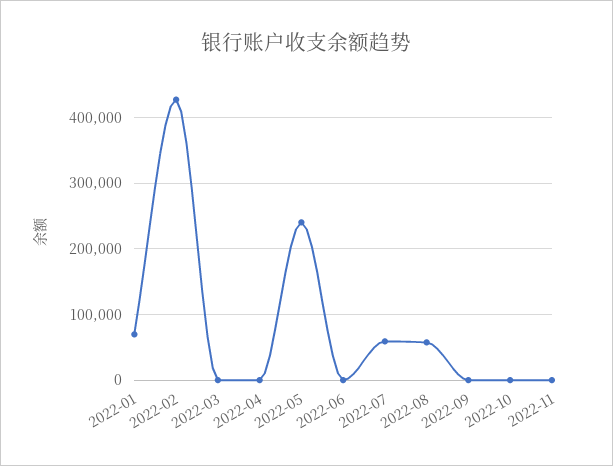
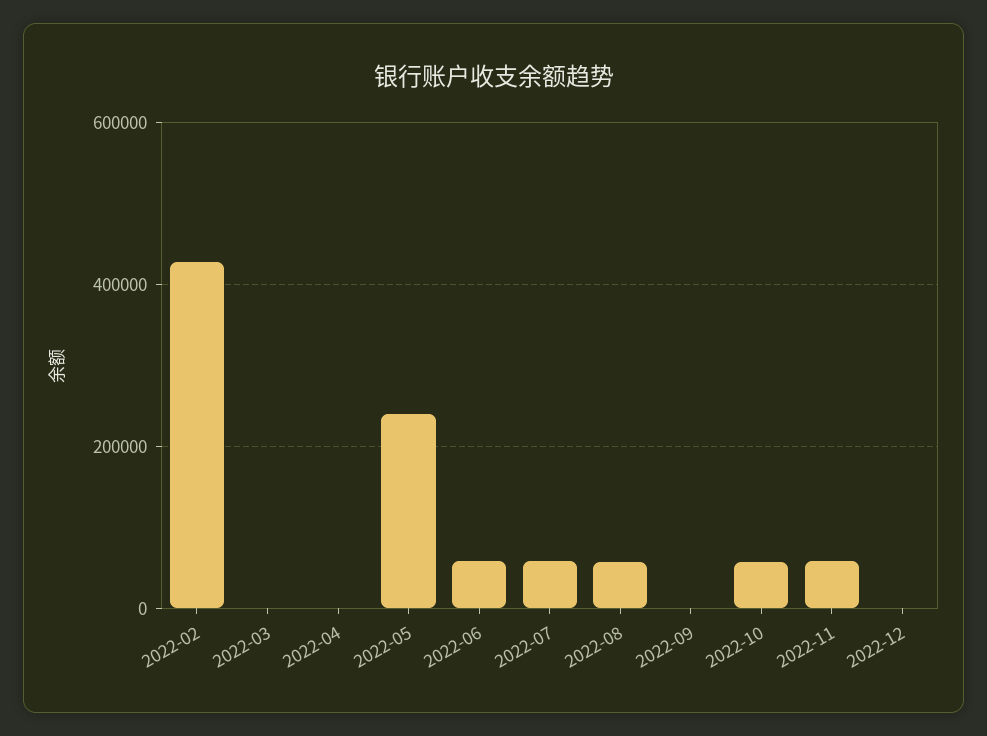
2022-01: 70000 -> none
2022-06: 0 -> 60000
2022-10: 0 -> 60000
2022-11: 0 -> 60000
2022-12: none -> 0

